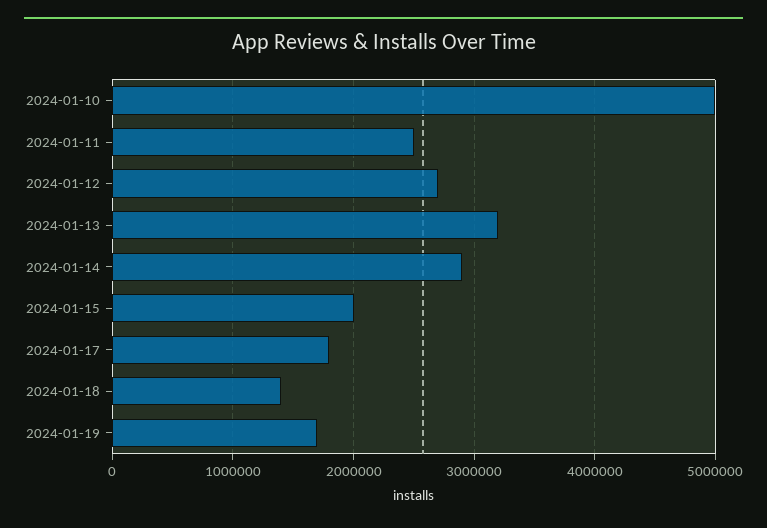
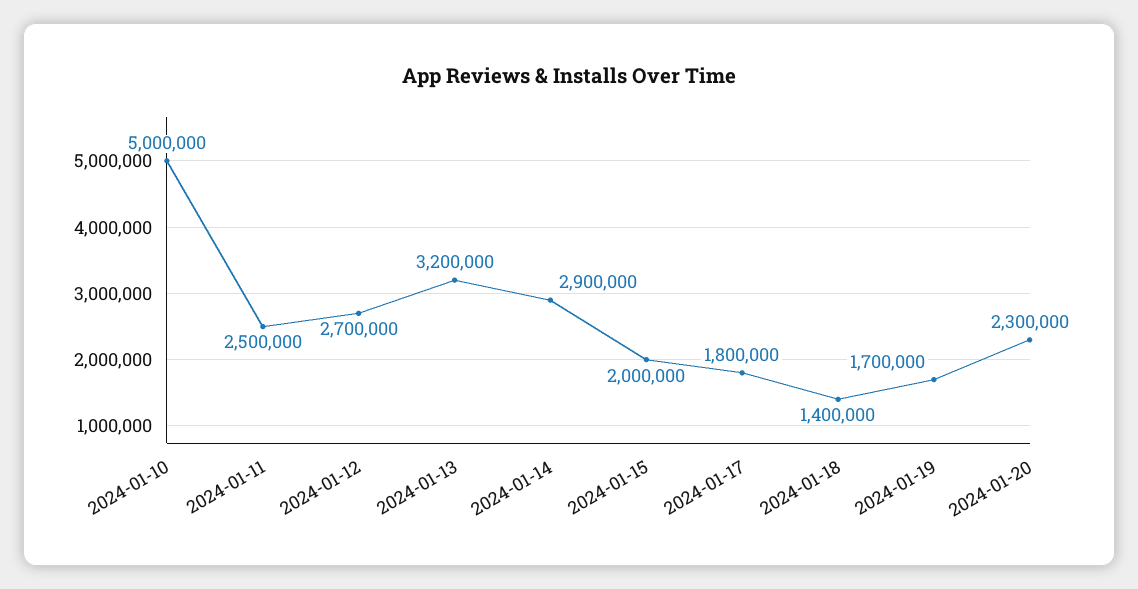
2024-01-20: none -> 2300000

